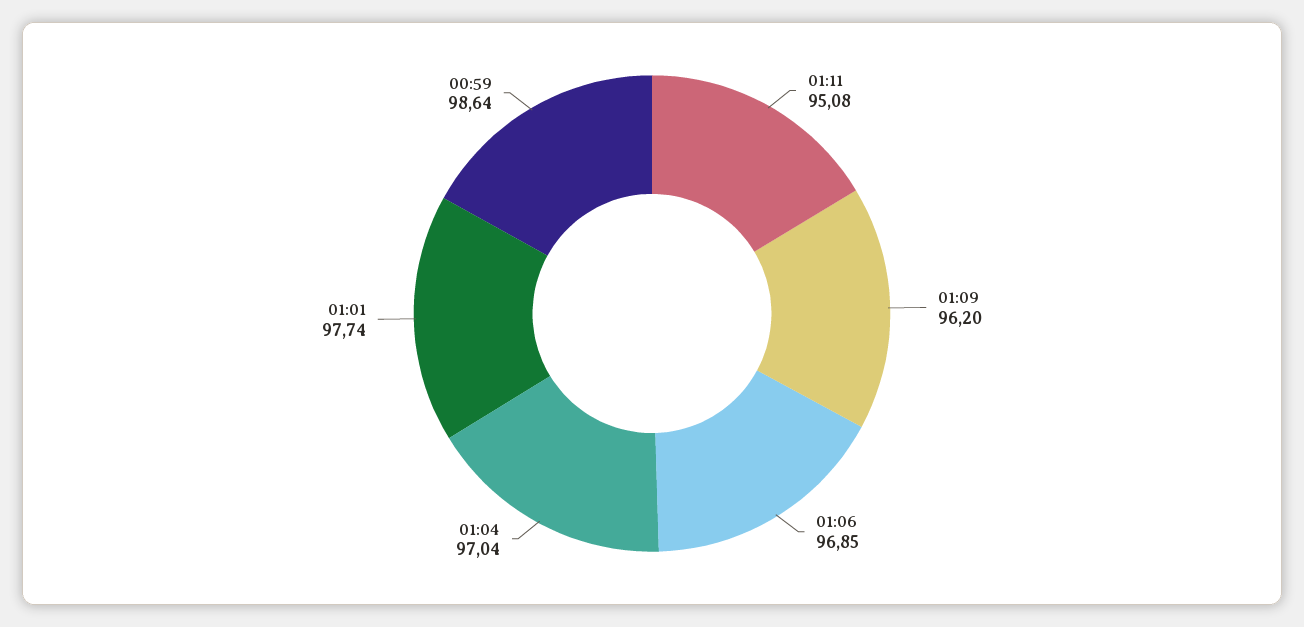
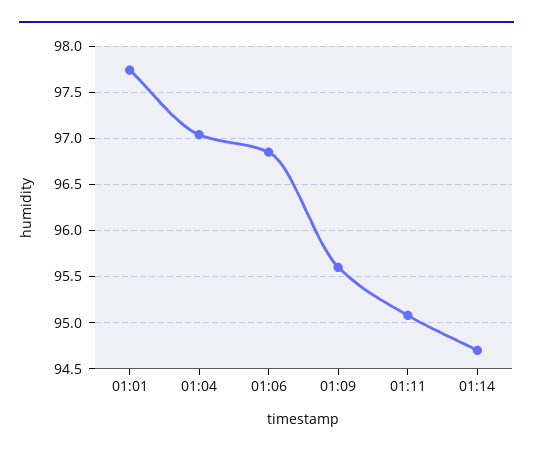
01:09: 96.2 -> 95.6
00:59: 98.64 -> none
01:14: none -> 94.7

